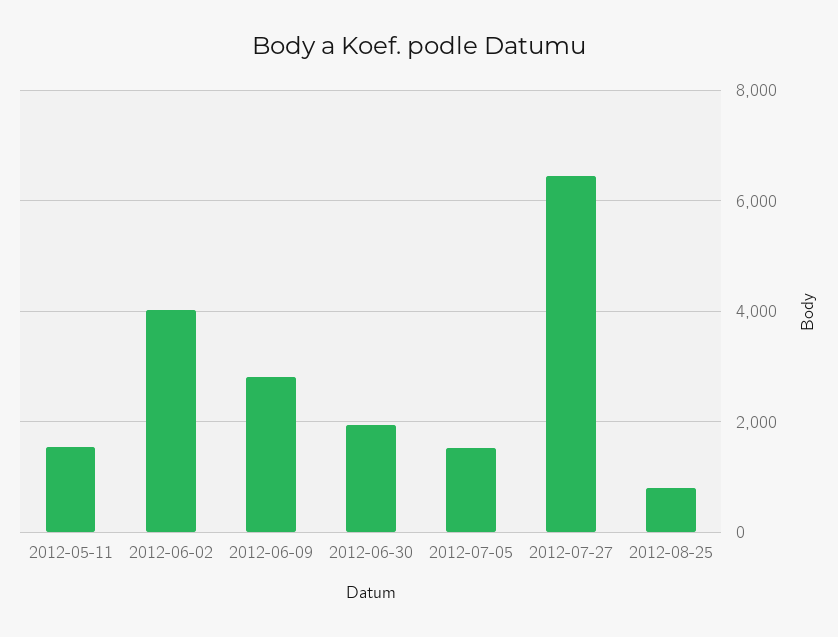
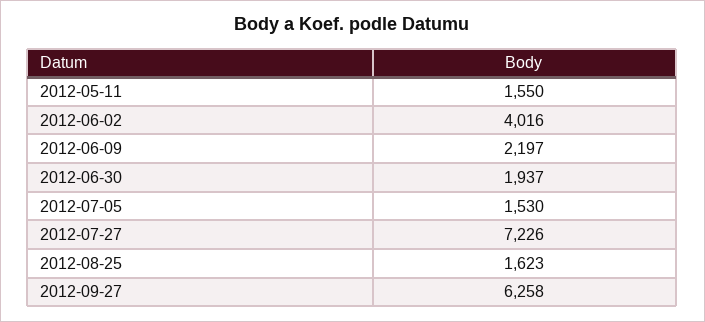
2012-06-09: 2800 -> 2197
2012-07-27: 6400 -> 7226
2012-08-25: 800 -> 1623
2012-09-27: none -> 6258

